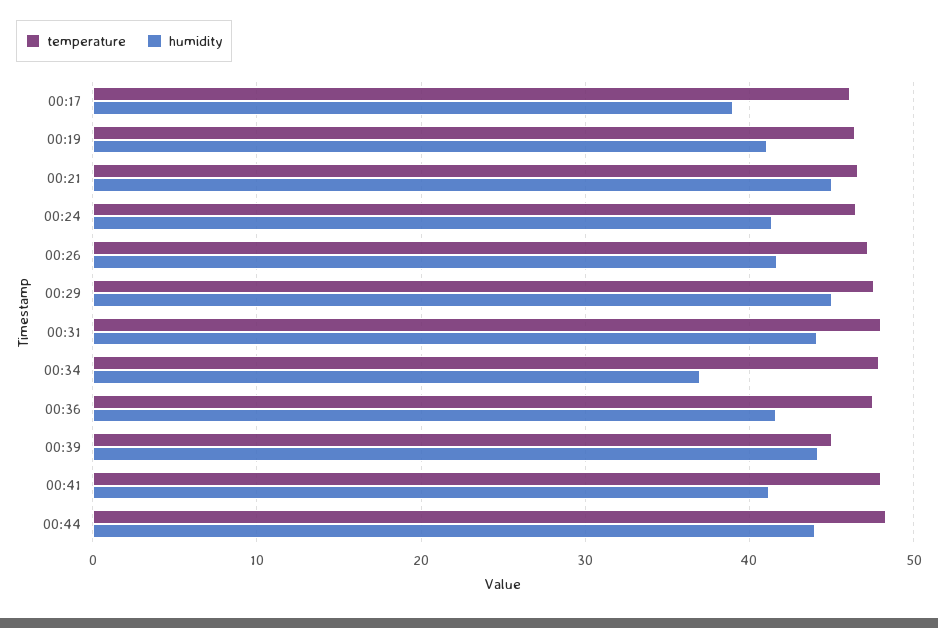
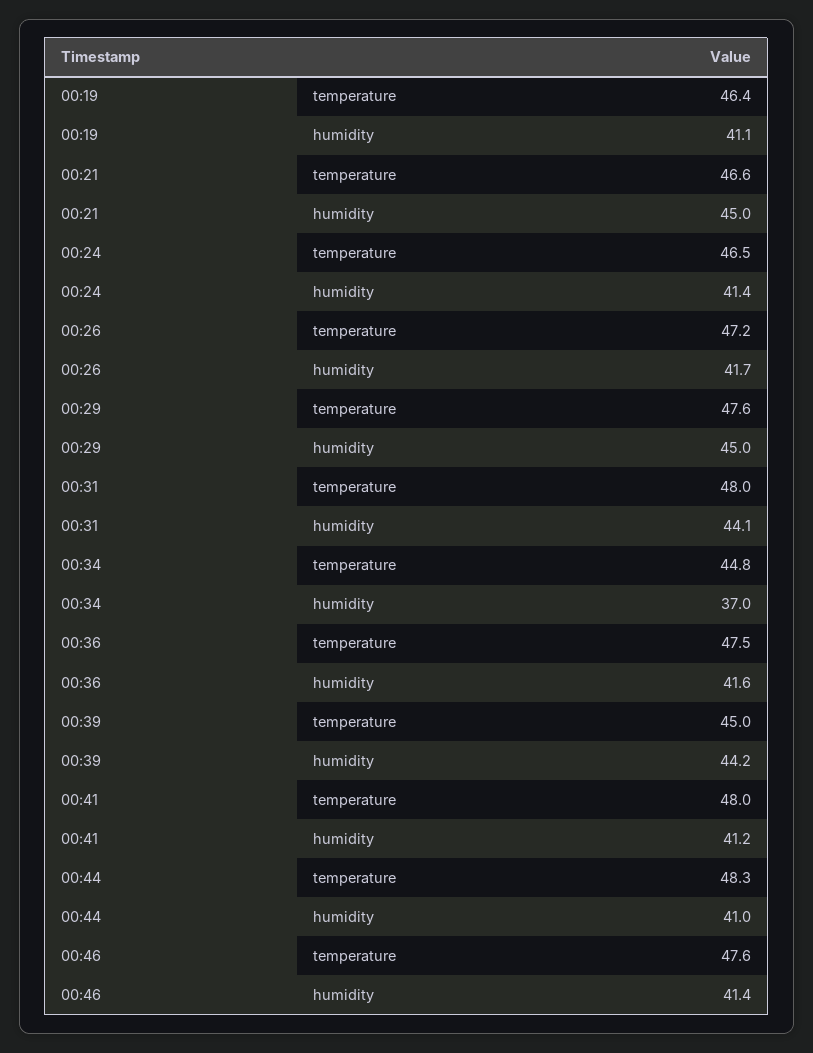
temperature, 00:17: 46 -> none
humidity, 00:17: 39 -> none
temperature, 00:34: 48 -> 44.8
humidity, 00:44: 44 -> 41
temperature, 00:46: none -> 47.6
humidity, 00:46: none -> 41.4

